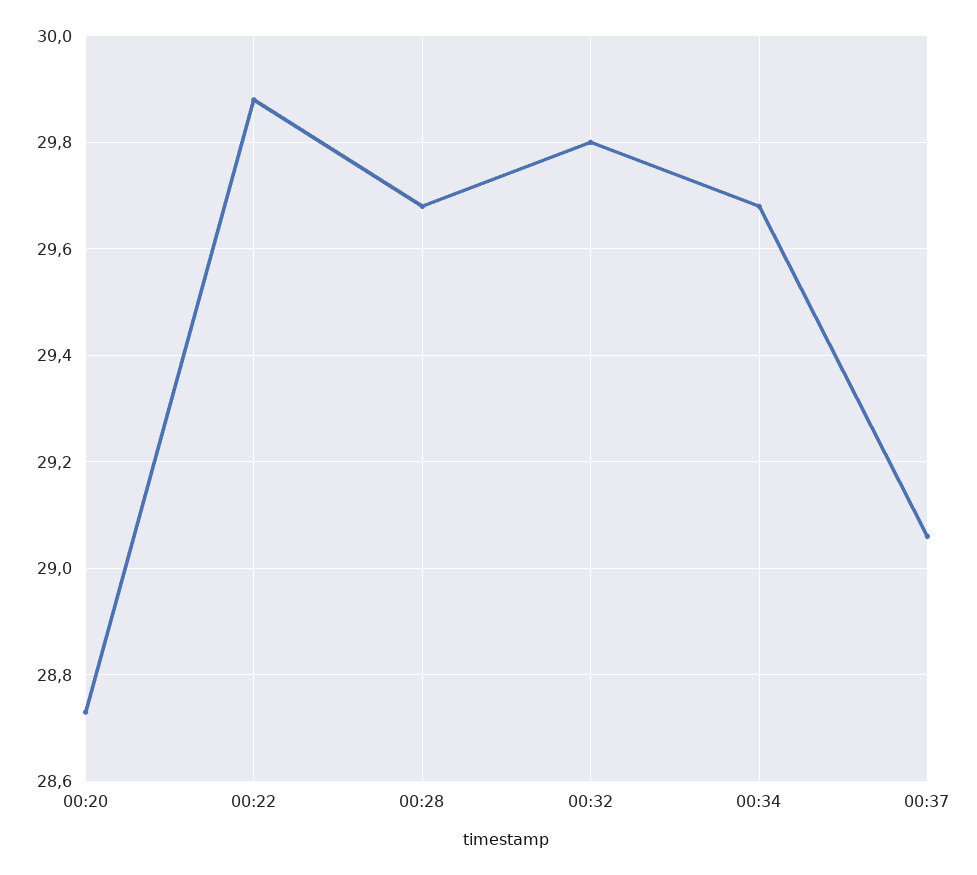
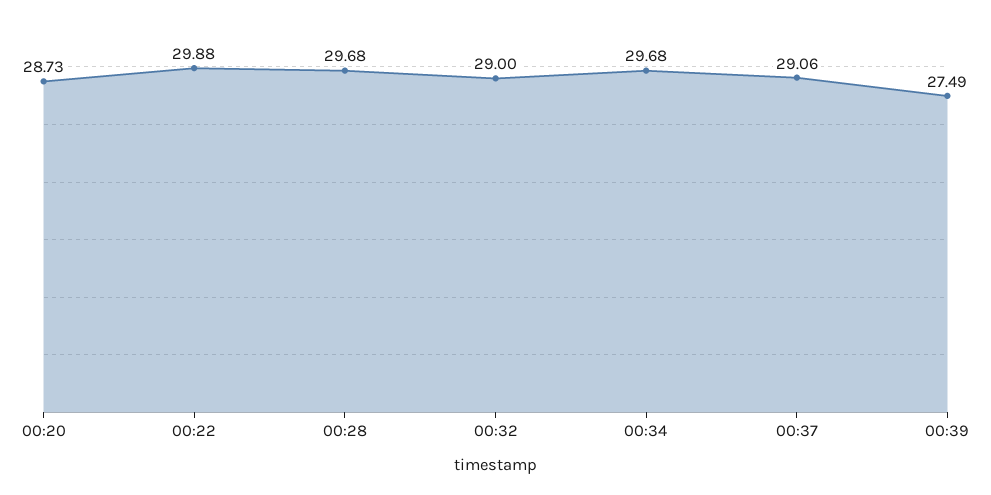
00:32: 29.8 -> 29
00:39: none -> 27.49

